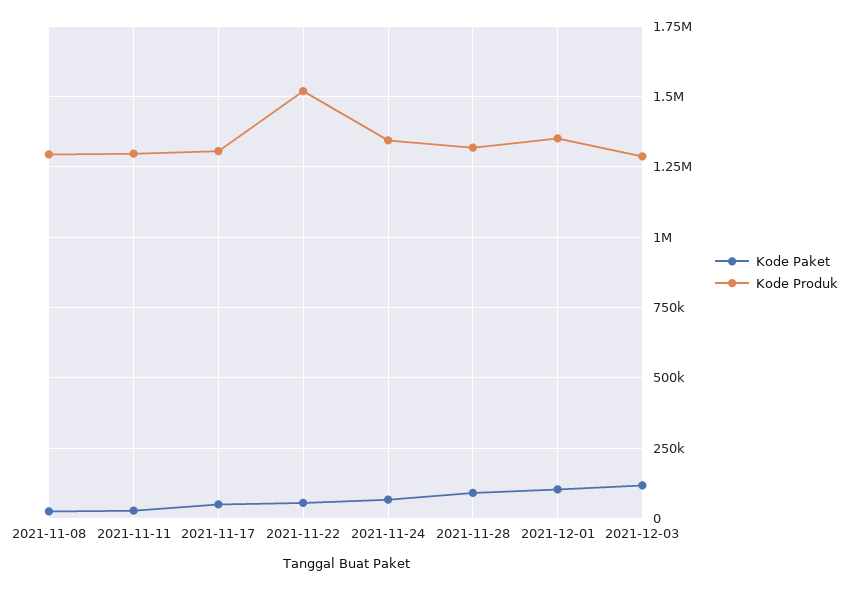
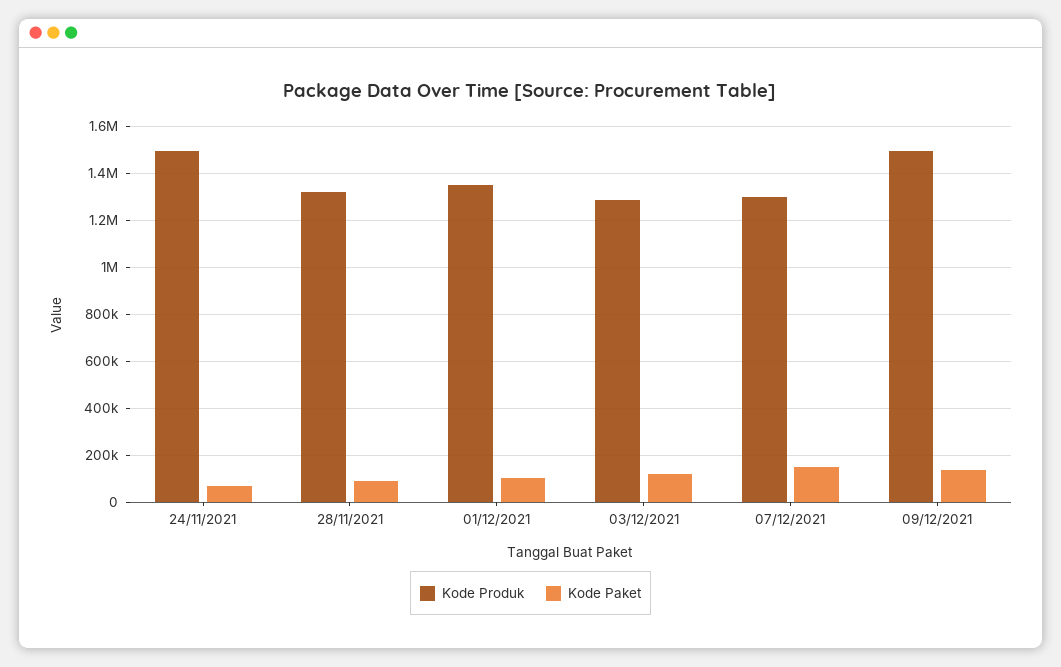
Kode Paket, 2021-11-08: 25000 -> none
Kode Produk, 2021-11-08: 1300000 -> none
Kode Paket, 2021-11-11: 25000 -> none
Kode Produk, 2021-11-11: 1300000 -> none
Kode Paket, 2021-11-17: 50000 -> none
Kode Produk, 2021-11-17: 1300000 -> none
Kode Paket, 2021-11-22: 50000 -> none
Kode Produk, 2021-11-22: 1525000 -> none
Kode Produk, 2021-11-24: 1350000 -> 1500000
Kode Produk, 07/12/2021: none -> 1300000
Kode Paket, 07/12/2021: none -> 150000
Kode Produk, 09/12/2021: none -> 1500000
Kode Paket, 09/12/2021: none -> 150000

